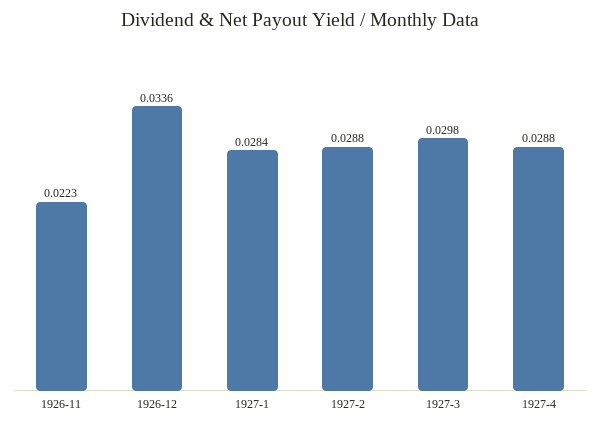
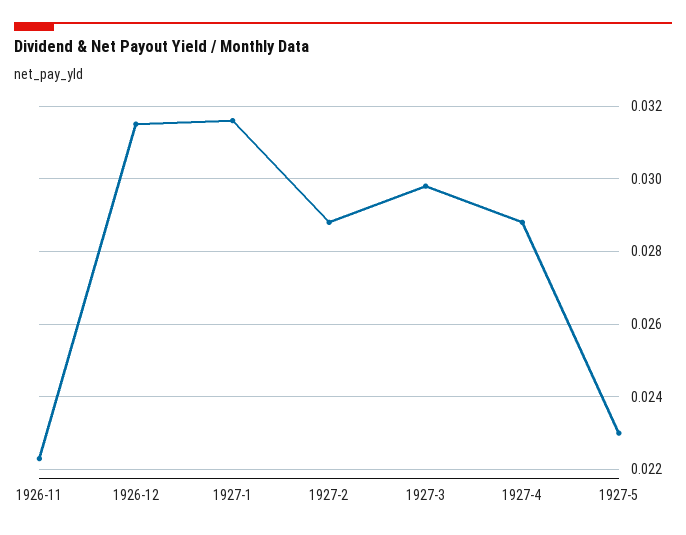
1926-12: 0.0336 -> 0.0315
1927-1: 0.0284 -> 0.0315
1927-5: none -> 0.023

